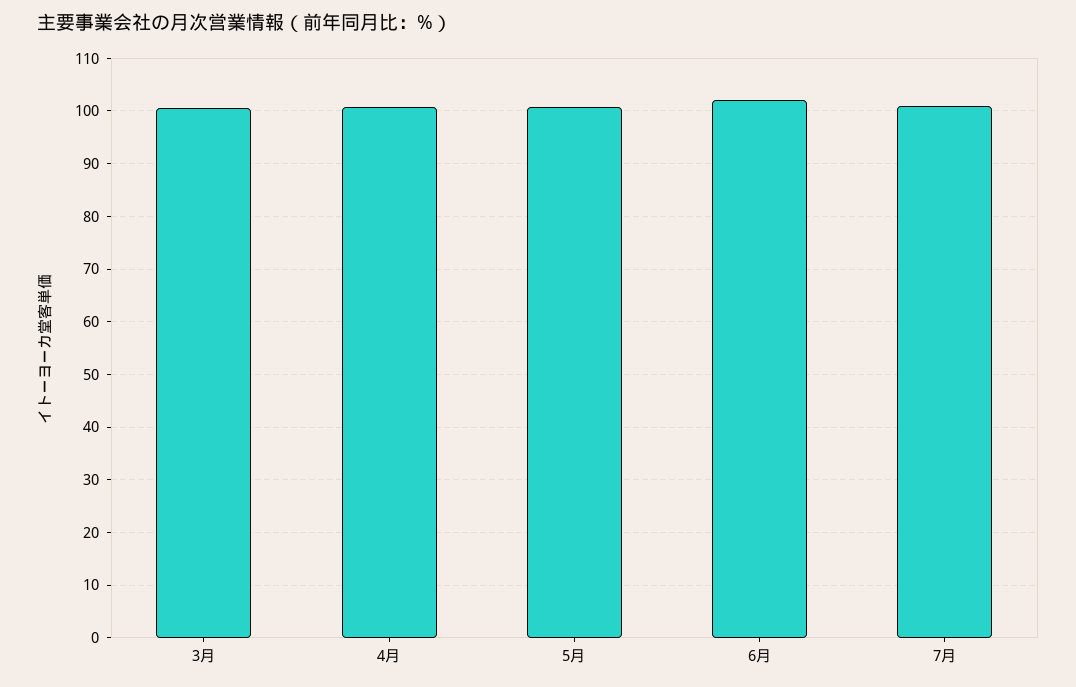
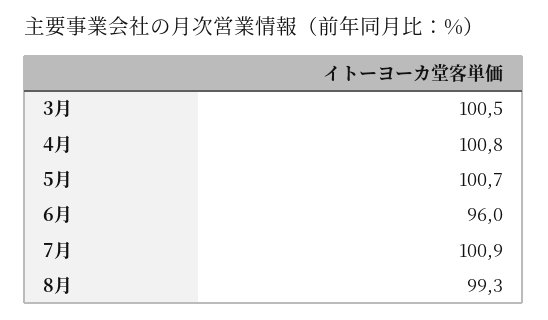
6月: 102 -> 96
8月: none -> 99.3

